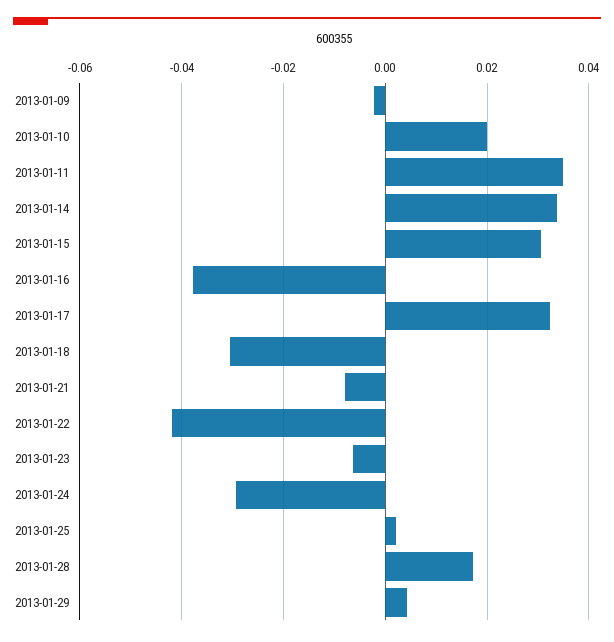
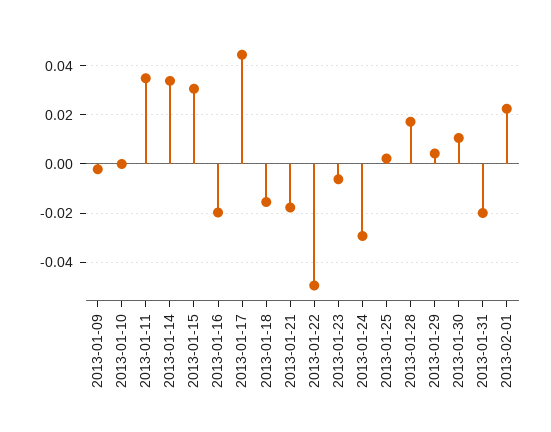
2013-01-10: 0.02 -> 0
2013-01-16: -0.038 -> -0.02
2013-01-17: 0.032 -> 0.045
2013-01-18: -0.03 -> -0.015
2013-01-21: -0.008 -> -0.0175
2013-01-22: -0.042 -> -0.05
2013-01-30: none -> 0.01
2013-01-31: none -> -0.02
2013-02-01: none -> 0.0225

